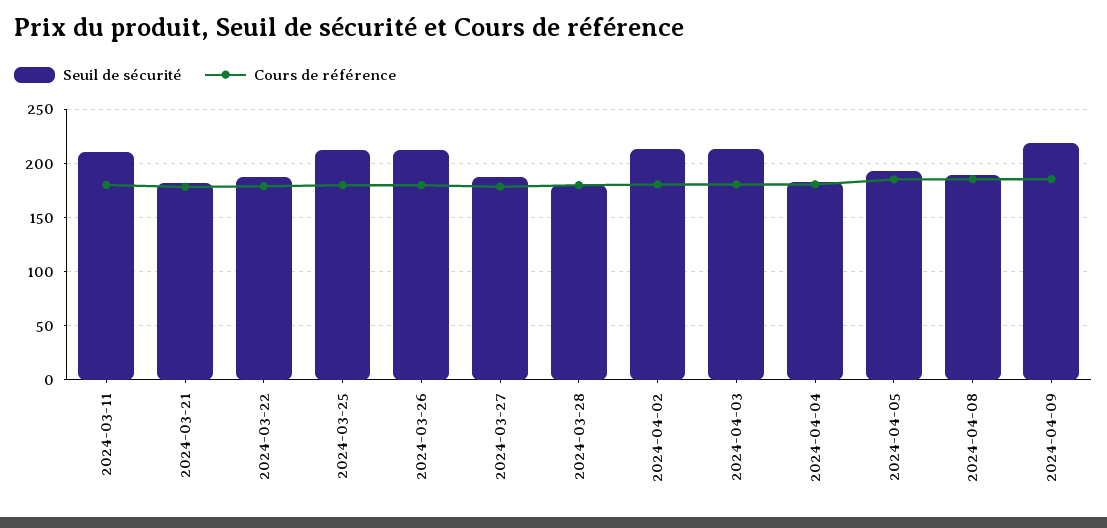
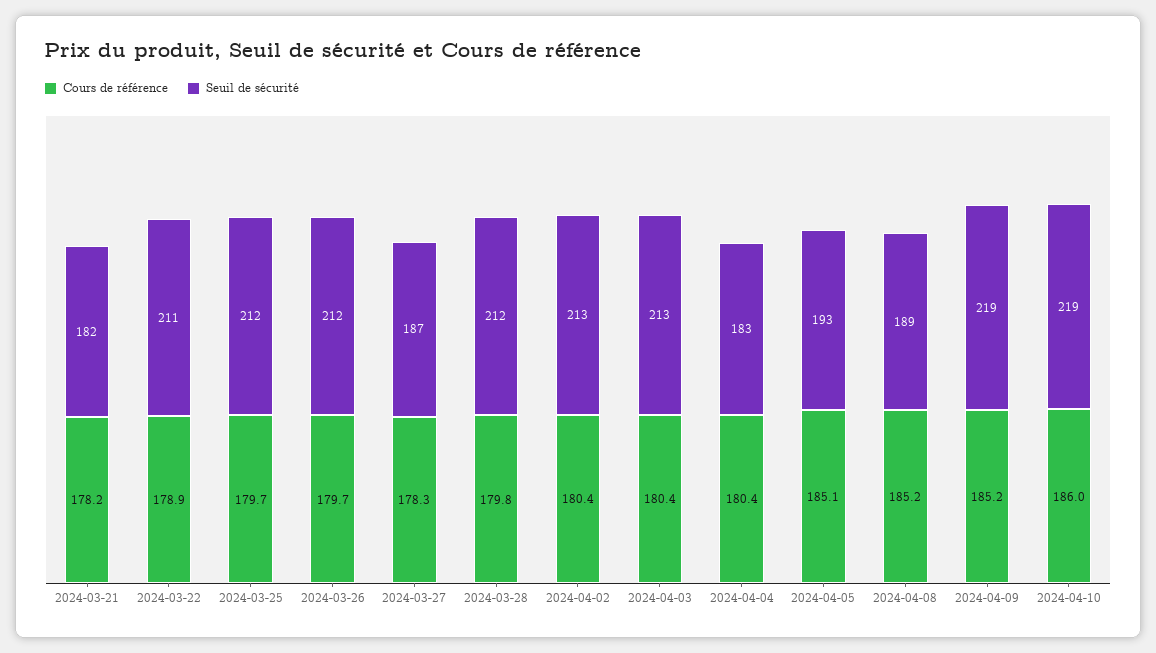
Seuil de sécurité, 2024-03-11: 210 -> none
Cours de référence, 2024-03-11: 180 -> none
Seuil de sécurité, 2024-03-22: 190 -> 211
Seuil de sécurité, 2024-03-28: 180 -> 212
Cours de référence, 2024-04-10: none -> 186
Seuil de sécurité, 2024-04-10: none -> 219

